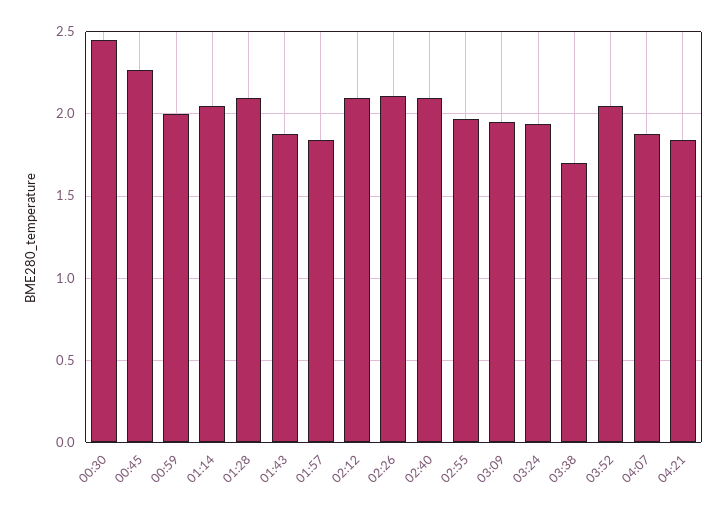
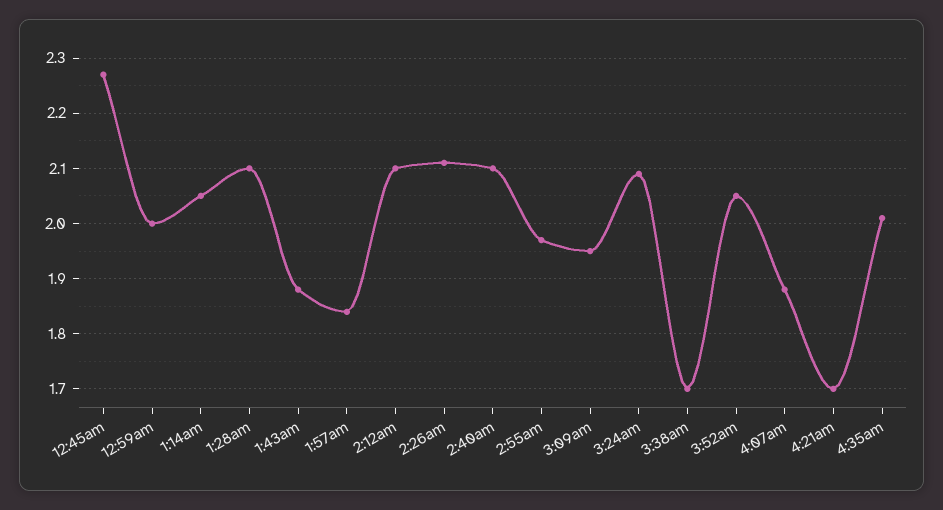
00:30: 2.45 -> none
03:24: 1.95 -> 2.1
04:21: 1.85 -> 1.7
4:35am: none -> 2

